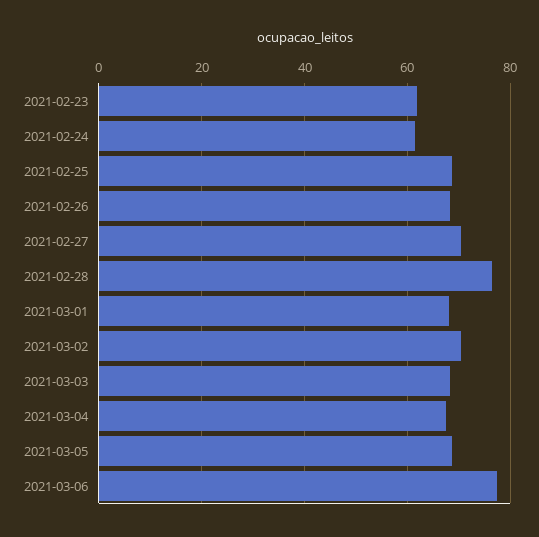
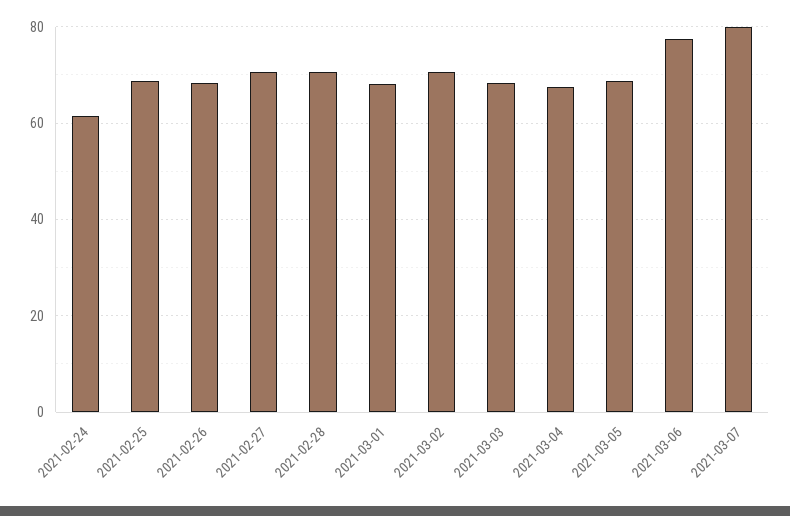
2021-02-23: 62 -> none
2021-02-28: 76 -> 70
2021-03-07: none -> 80

